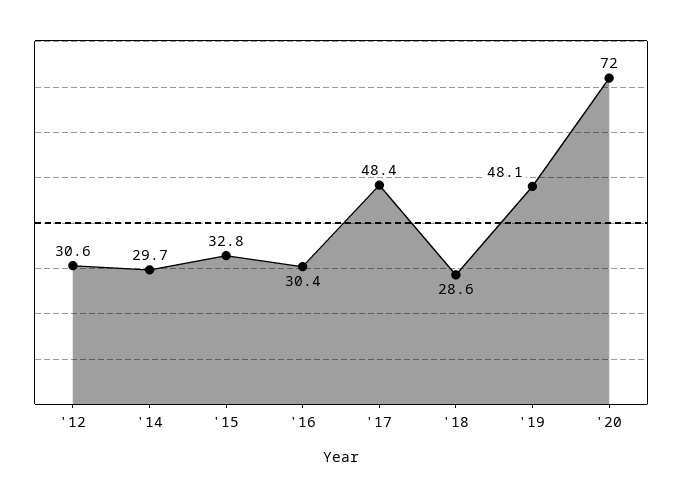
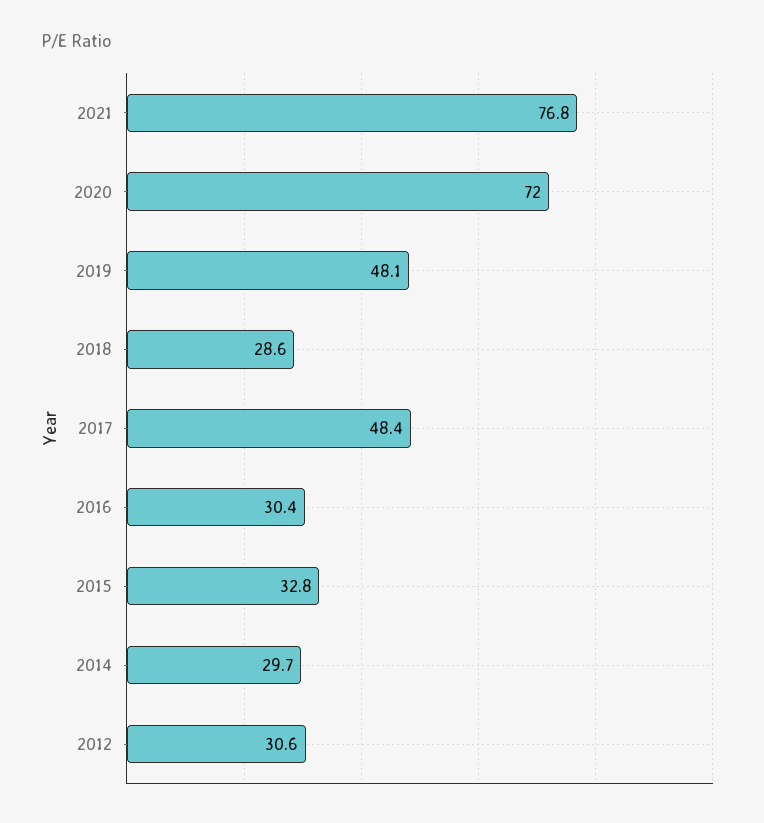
2021: none -> 76.8

